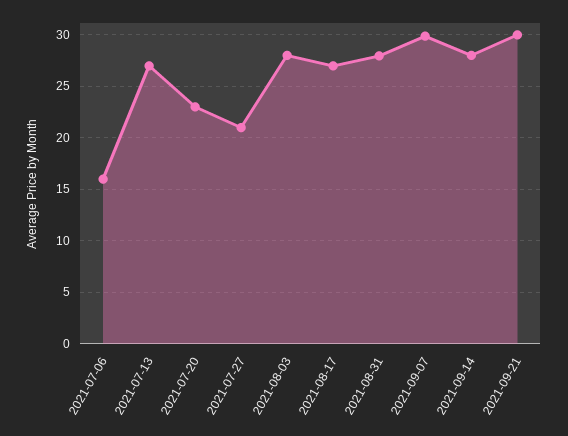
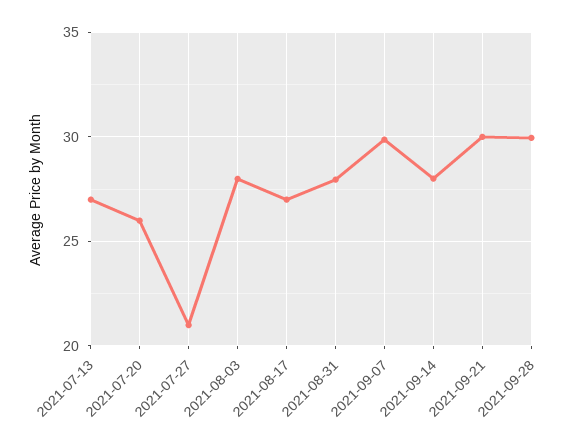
2021-07-06: 16 -> none
2021-07-20: 23 -> 26
2021-09-28: none -> 30

